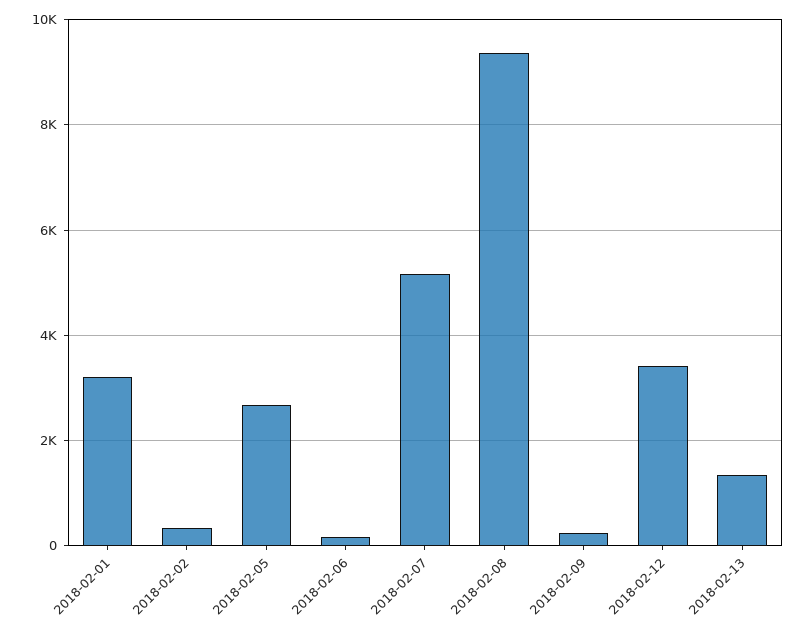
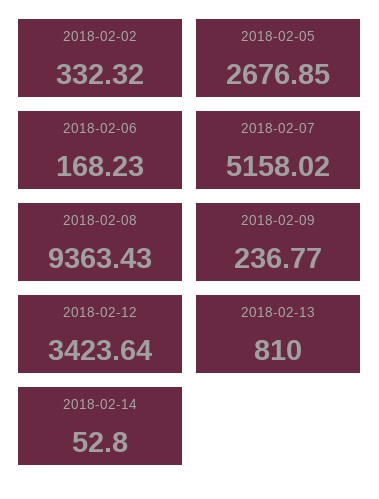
2018-02-01: 3200 -> none
2018-02-13: 1400 -> 810
2018-02-14: none -> 52.8

